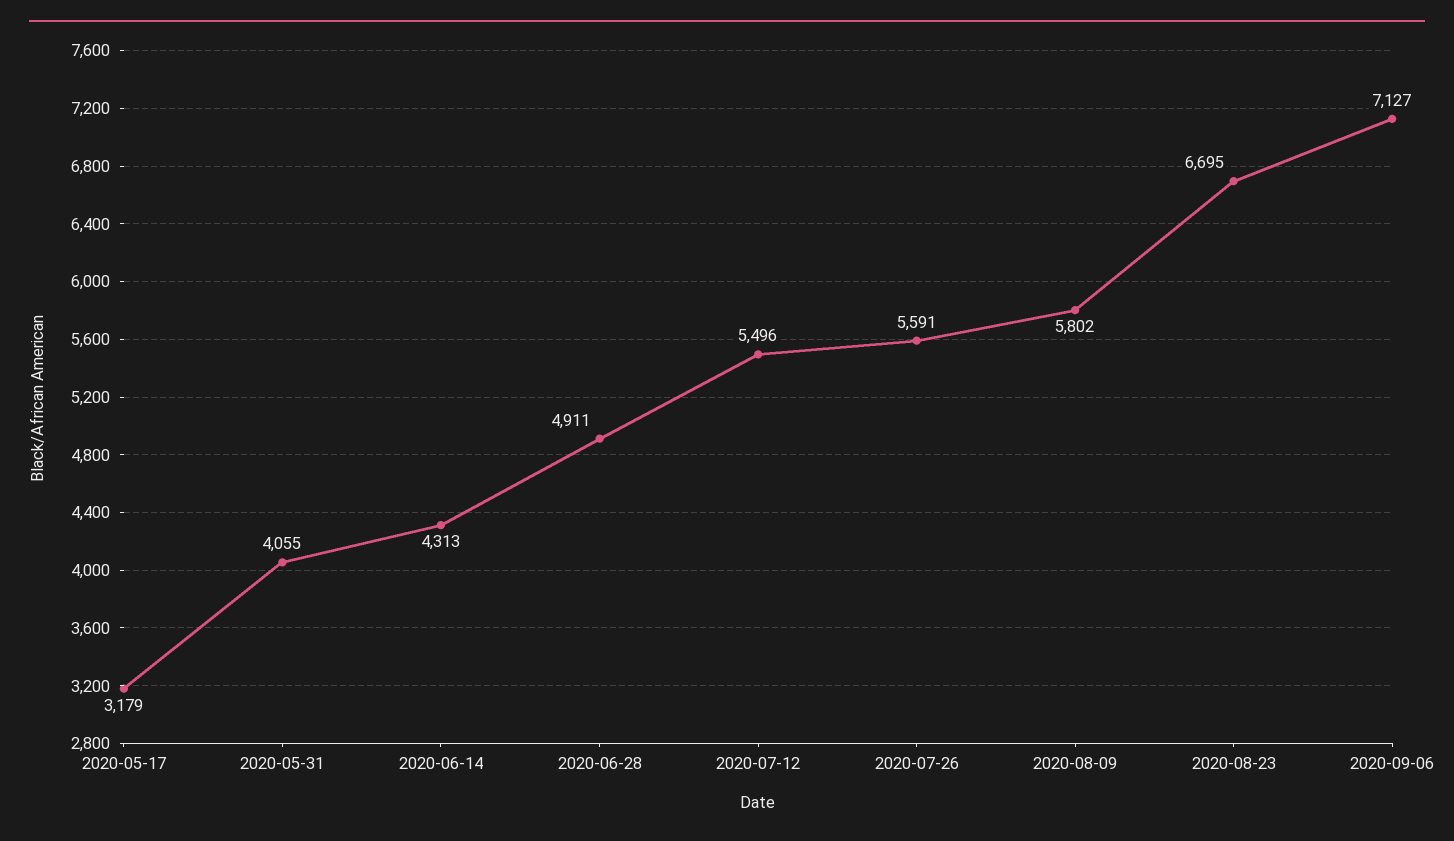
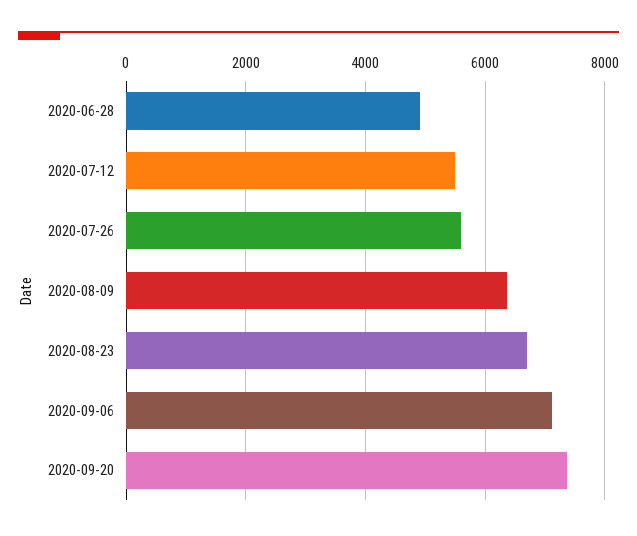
2020-05-17: 3179 -> none
2020-05-31: 4055 -> none
2020-06-14: 4313 -> none
2020-08-09: 5802 -> 6400
2020-09-20: none -> 7400

